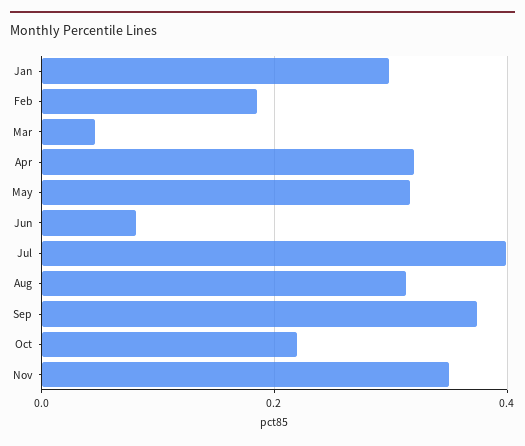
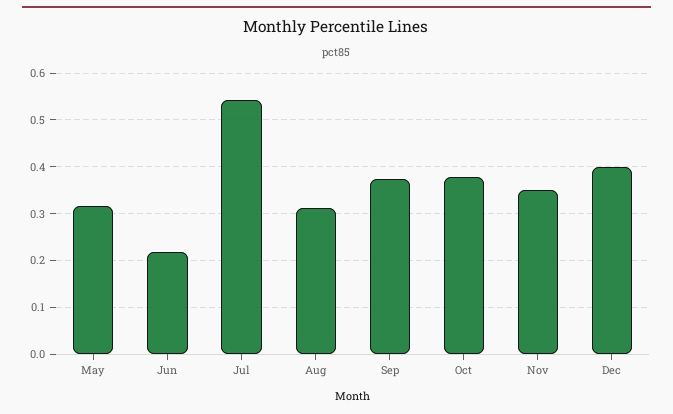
Jan: 0.3 -> none
Feb: 0.18 -> none
Mar: 0.04 -> none
Apr: 0.32 -> none
Jun: 0.08 -> 0.22
Jul: 0.4 -> 0.54
Oct: 0.22 -> 0.38
Dec: none -> 0.4

